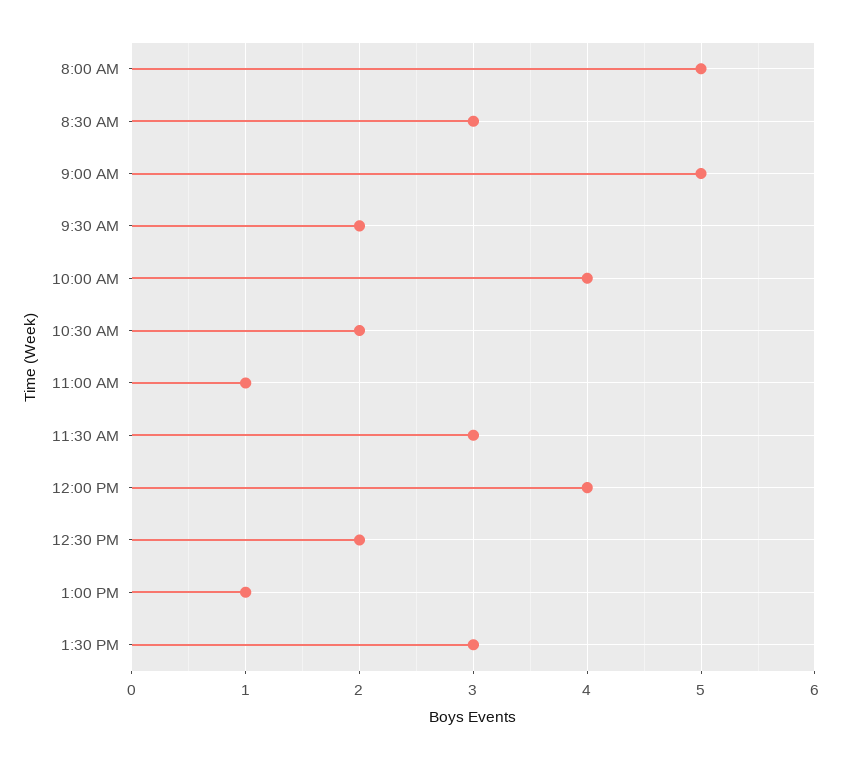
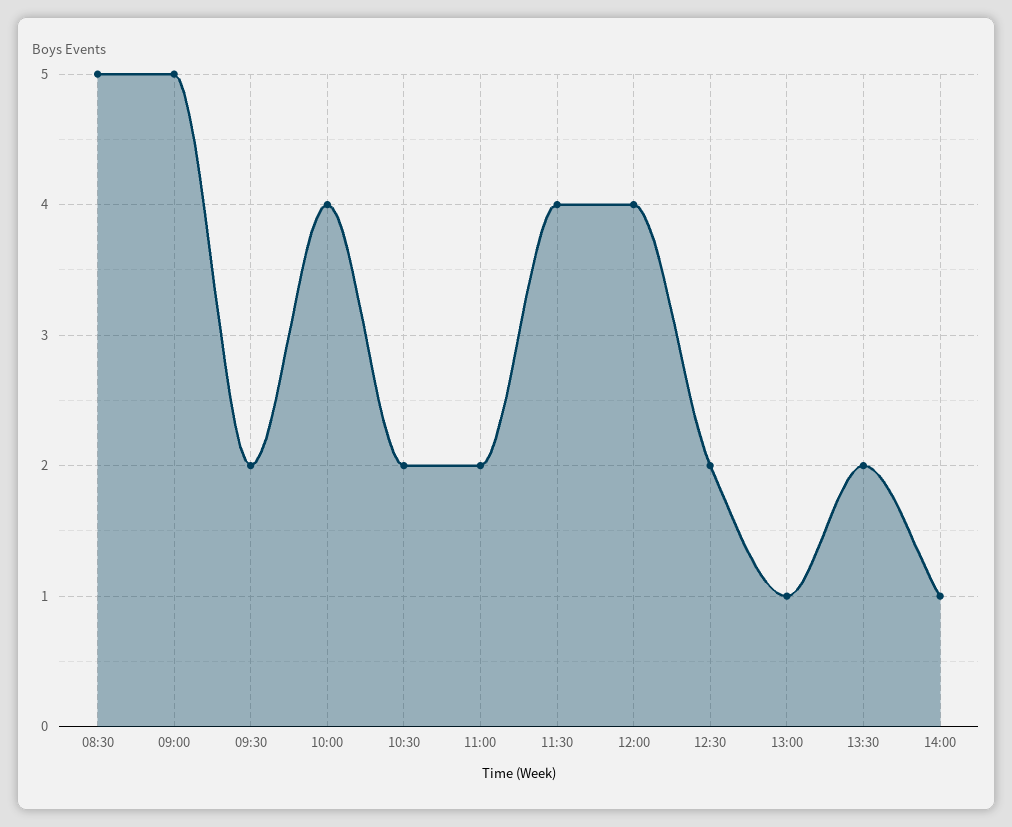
8:00 AM: 5 -> none
8:30 AM: 3 -> 5
11:00 AM: 1 -> 2
11:30 AM: 3 -> 4
1:30 PM: 3 -> 2
14:00: none -> 1

